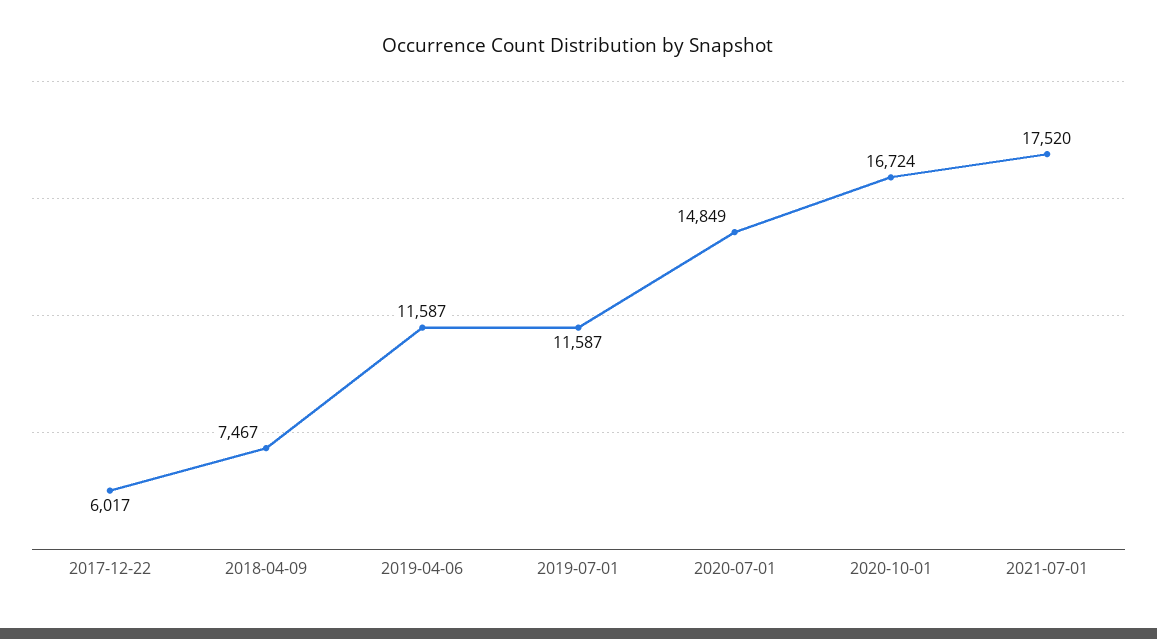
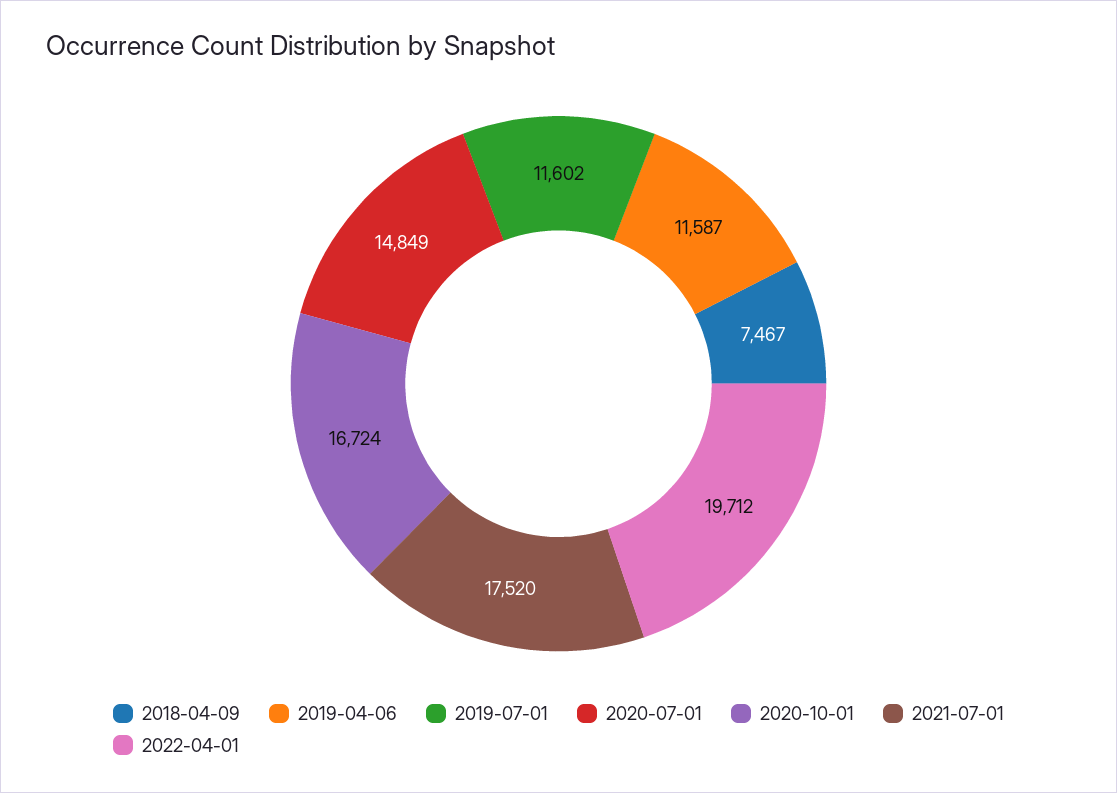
2017-12-22: 6017 -> none
2019-07-01: 11587 -> 11602
2022-04-01: none -> 19712

